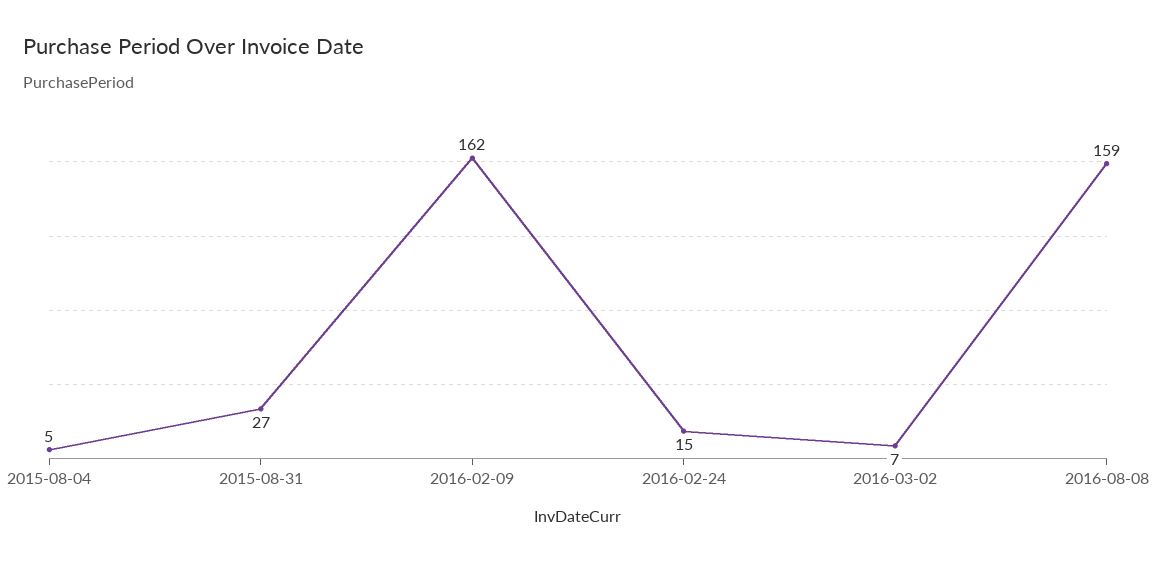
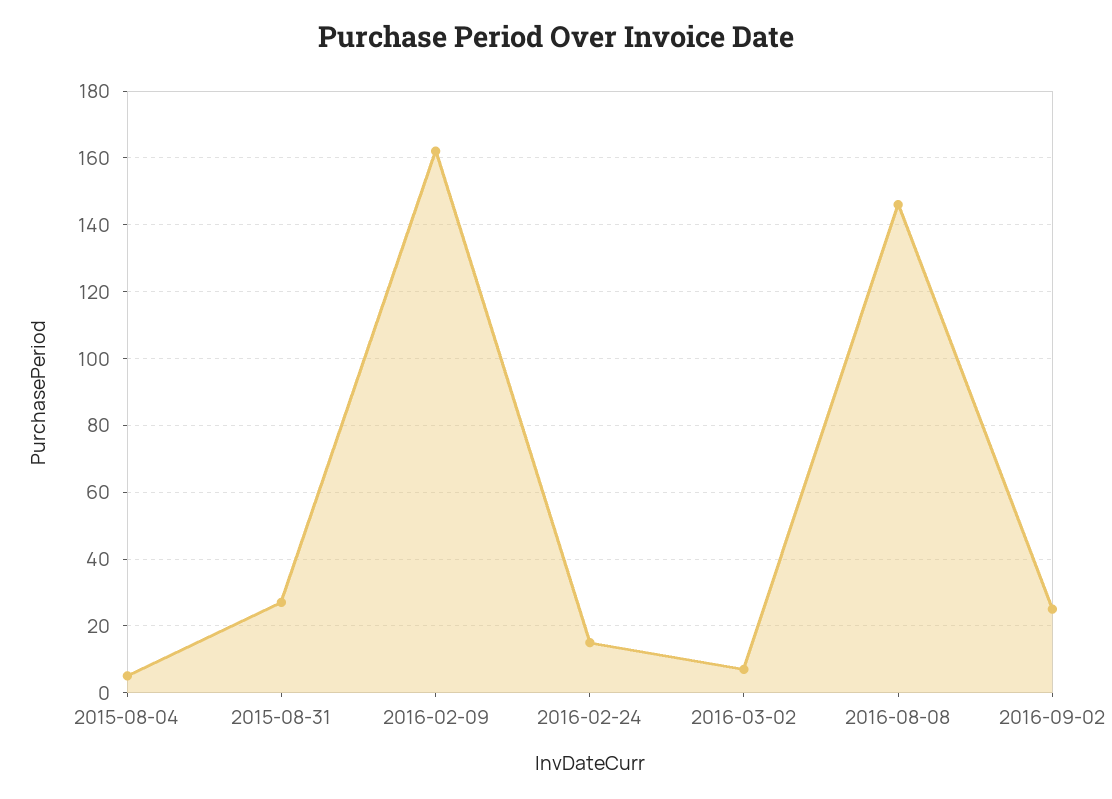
2016-08-08: 159 -> 145
2016-09-02: none -> 25

